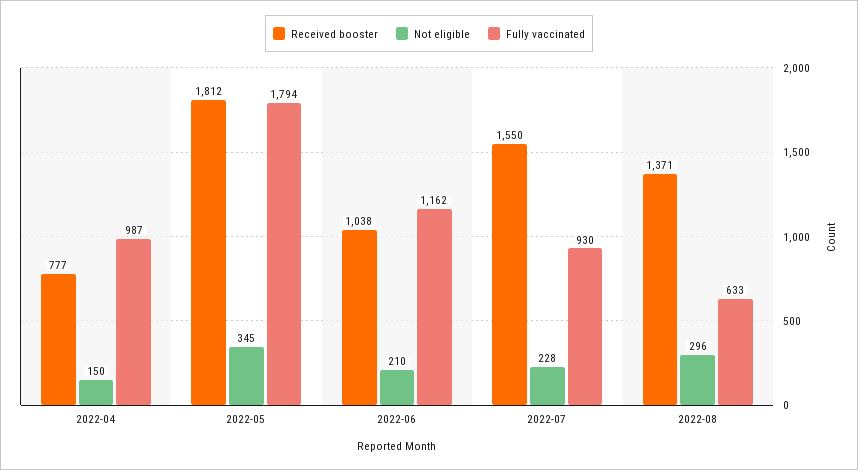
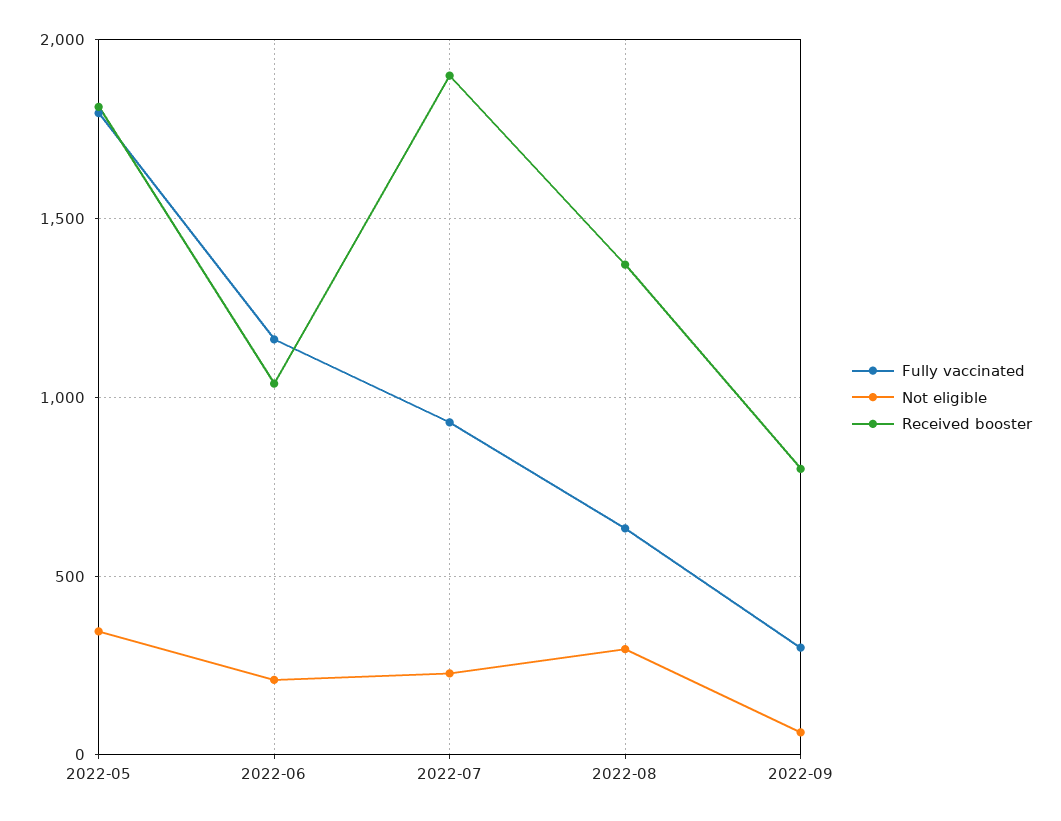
Received booster, 2022-04: 777 -> none
Not eligible, 2022-04: 150 -> none
Fully vaccinated, 2022-04: 987 -> none
Received booster, 2022-07: 1550 -> 1900
Fully vaccinated, 2022-09: none -> 300
Not eligible, 2022-09: none -> 50
Received booster, 2022-09: none -> 800

